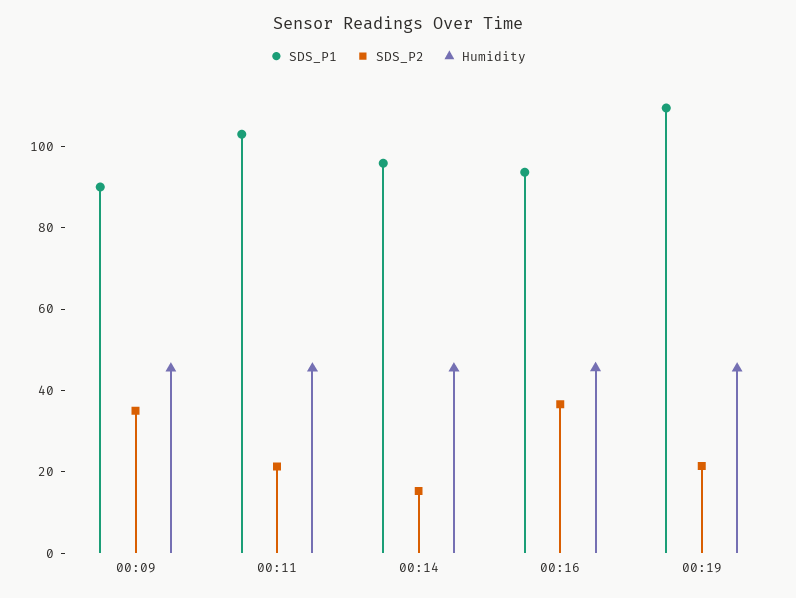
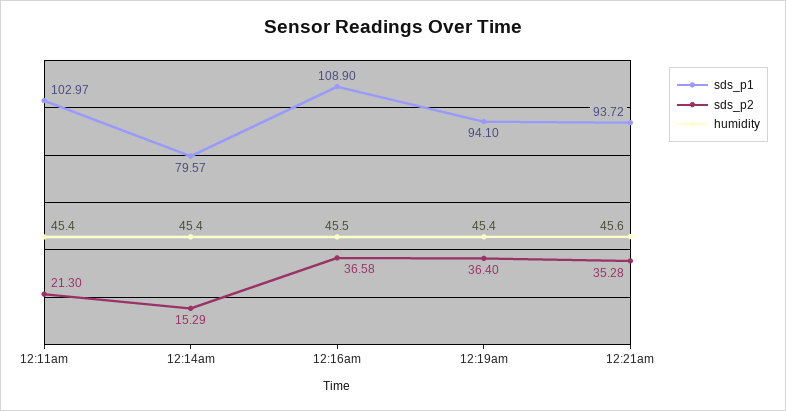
SDS_P1, 00:09: 90 -> none
SDS_P2, 00:09: 35 -> none
Humidity, 00:09: 45 -> none
SDS_P1, 00:14: 95 -> 79.57
SDS_P1, 00:16: 95 -> 108.9
SDS_P1, 00:19: 110 -> 94.1
SDS_P2, 00:19: 20 -> 36.4
SDS_P1, 12:21am: none -> 93.72
SDS_P2, 12:21am: none -> 35.28
Humidity, 12:21am: none -> 45.6

